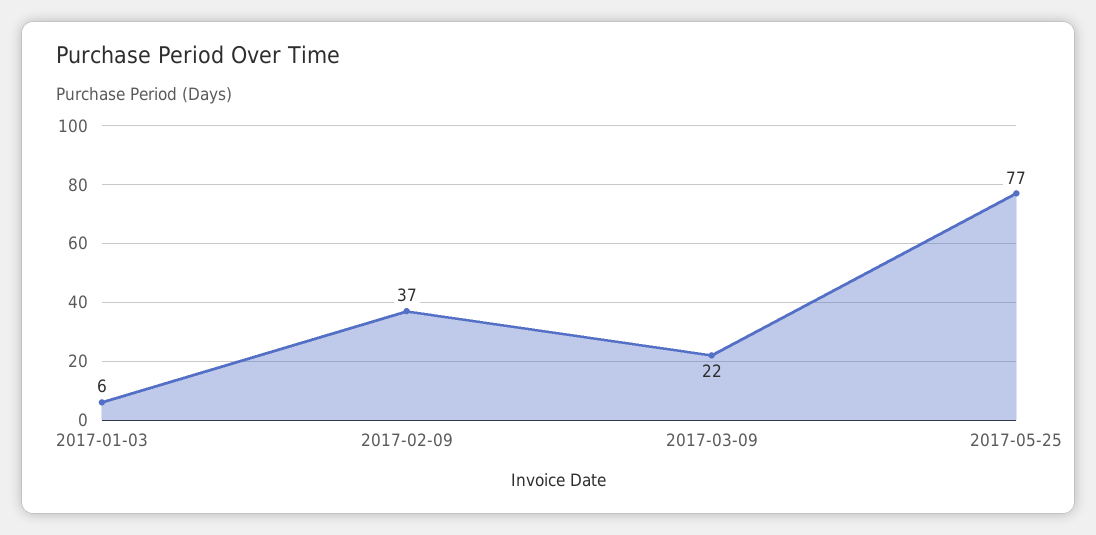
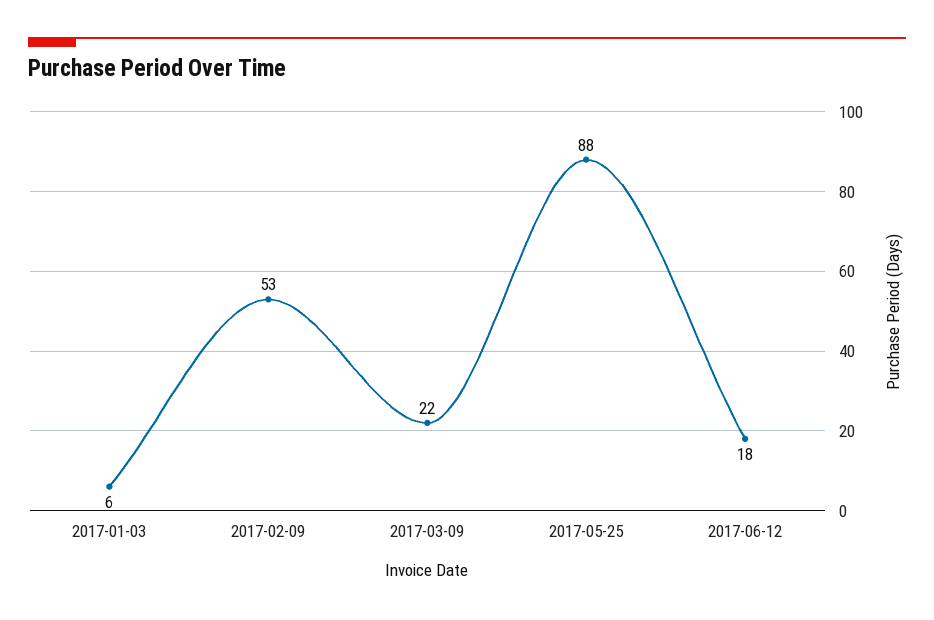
2017-02-09: 37 -> 53
2017-05-25: 77 -> 88
2017-06-12: none -> 18

